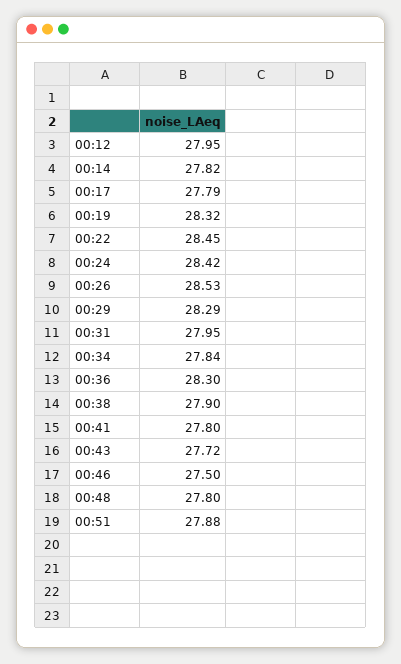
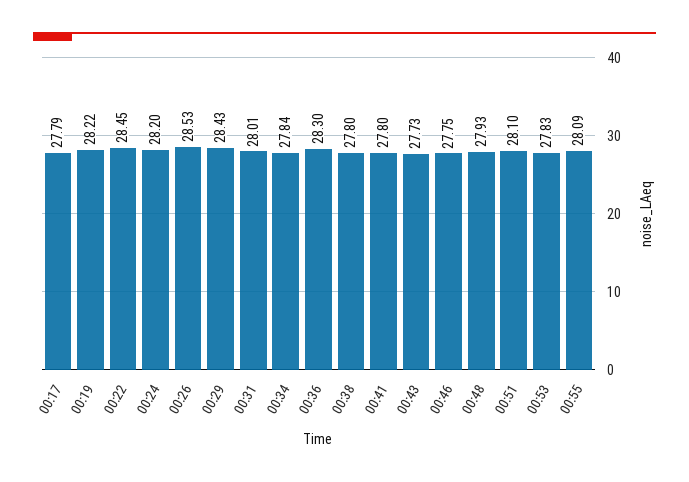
00:12: 27.95 -> none
00:14: 27.82 -> none
00:19: 28.32 -> 28.22
00:24: 28.42 -> 28.2
00:29: 28.29 -> 28.43
00:31: 27.95 -> 28.01
00:38: 27.9 -> 27.8
00:43: 27.72 -> 27.73
00:46: 27.5 -> 27.75
00:48: 27.8 -> 27.93
00:51: 27.88 -> 28.1
00:53: none -> 27.83
00:55: none -> 28.09

